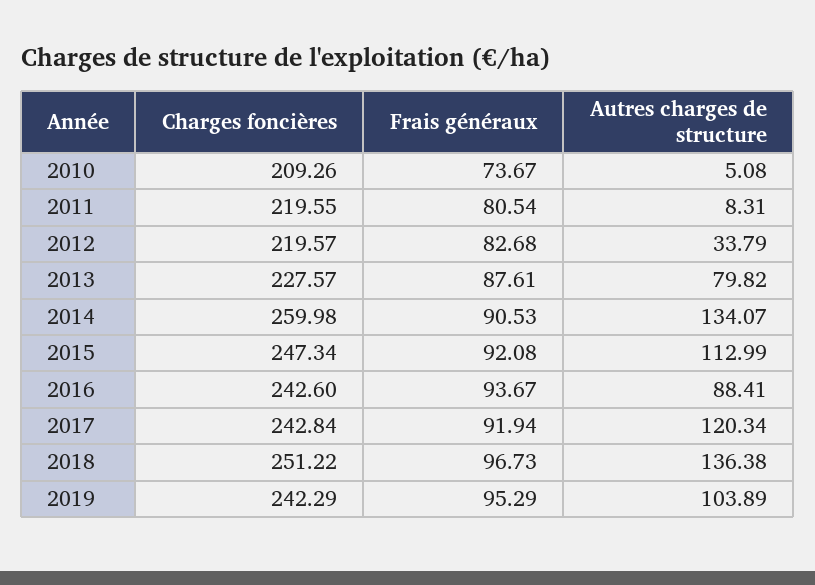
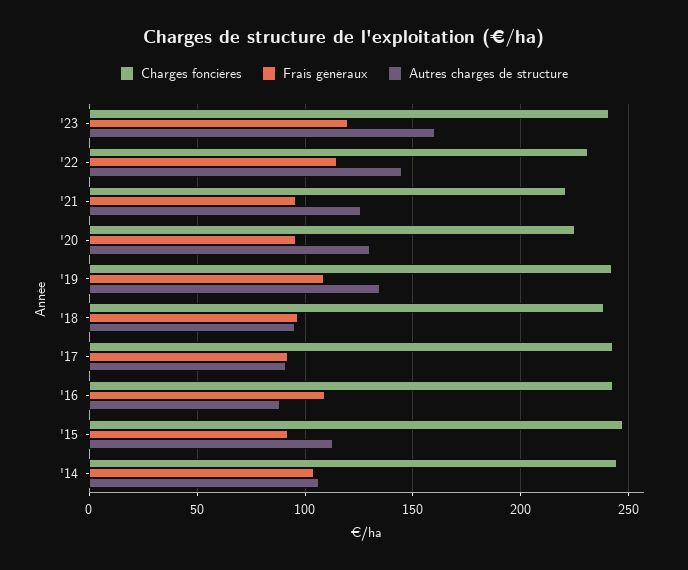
Charges foncières, 2010: 209.26 -> none
Frais généraux, 2010: 73.67 -> none
Autres charges de structure, 2010: 5.08 -> none
Charges foncières, 2011: 219.55 -> none
Frais généraux, 2011: 80.54 -> none
Autres charges de structure, 2011: 8.31 -> none
Charges foncières, 2012: 219.57 -> none
Frais généraux, 2012: 82.68 -> none
Autres charges de structure, 2012: 33.79 -> none
Charges foncières, 2013: 227.57 -> none
Frais généraux, 2013: 87.61 -> none
Autres charges de structure, 2013: 79.82 -> none
Charges foncières, 2014: 259.98 -> 245
Frais généraux, 2014: 90.53 -> 105
Autres charges de structure, 2014: 134.07 -> 105
Frais généraux, 2016: 93.67 -> 110
Autres charges de structure, 2017: 120.34 -> 90
Charges foncières, 2018: 251.22 -> 240
Autres charges de structure, 2018: 136.38 -> 95
Frais généraux, 2019: 95.29 -> 110
Autres charges de structure, 2019: 103.89 -> 135
Charges foncières, '23: none -> 240
Frais généraux, '23: none -> 120
Autres charges de structure, '23: none -> 160
Charges foncières, '22: none -> 230
Frais généraux, '22: none -> 115
Autres charges de structure, '22: none -> 145
Charges foncières, '21: none -> 220
Frais généraux, '21: none -> 95
Autres charges de structure, '21: none -> 125
Charges foncières, '20: none -> 225
Frais généraux, '20: none -> 95
Autres charges de structure, '20: none -> 130

